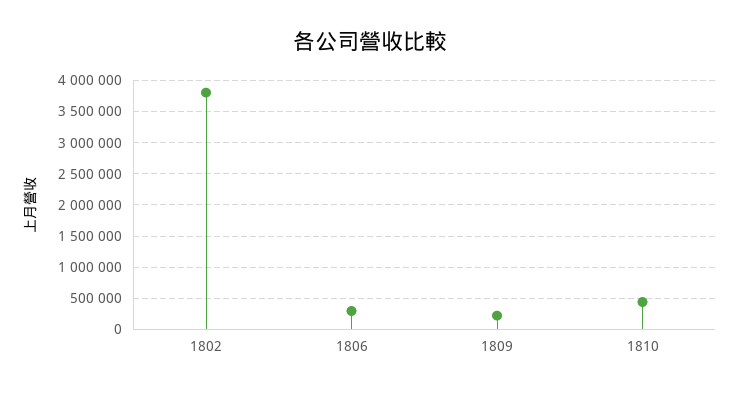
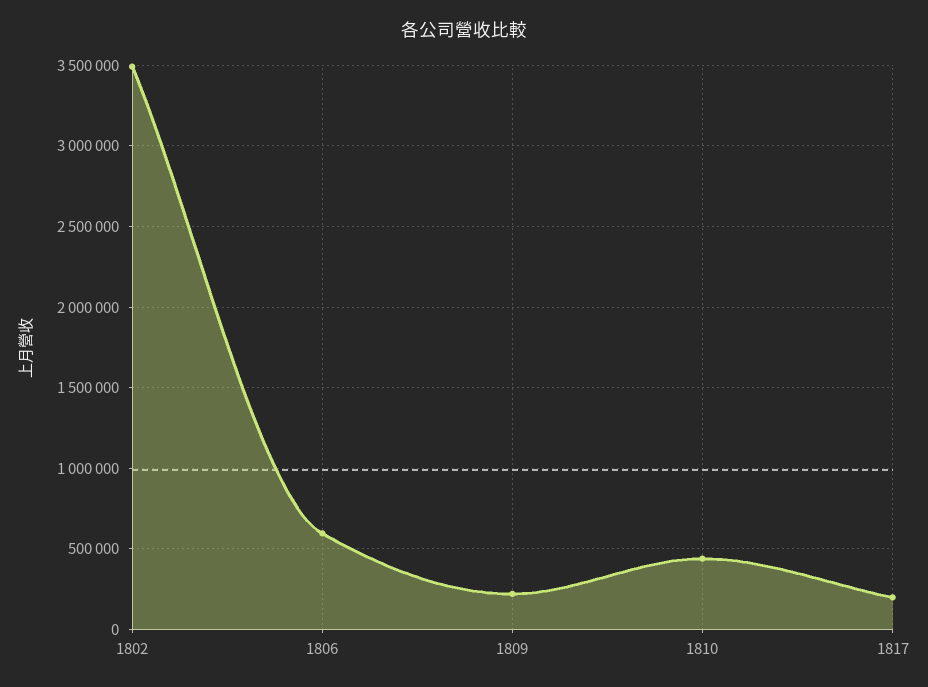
1802: 3800000 -> 3500000
1806: 300000 -> 600000
1817: none -> 200000

